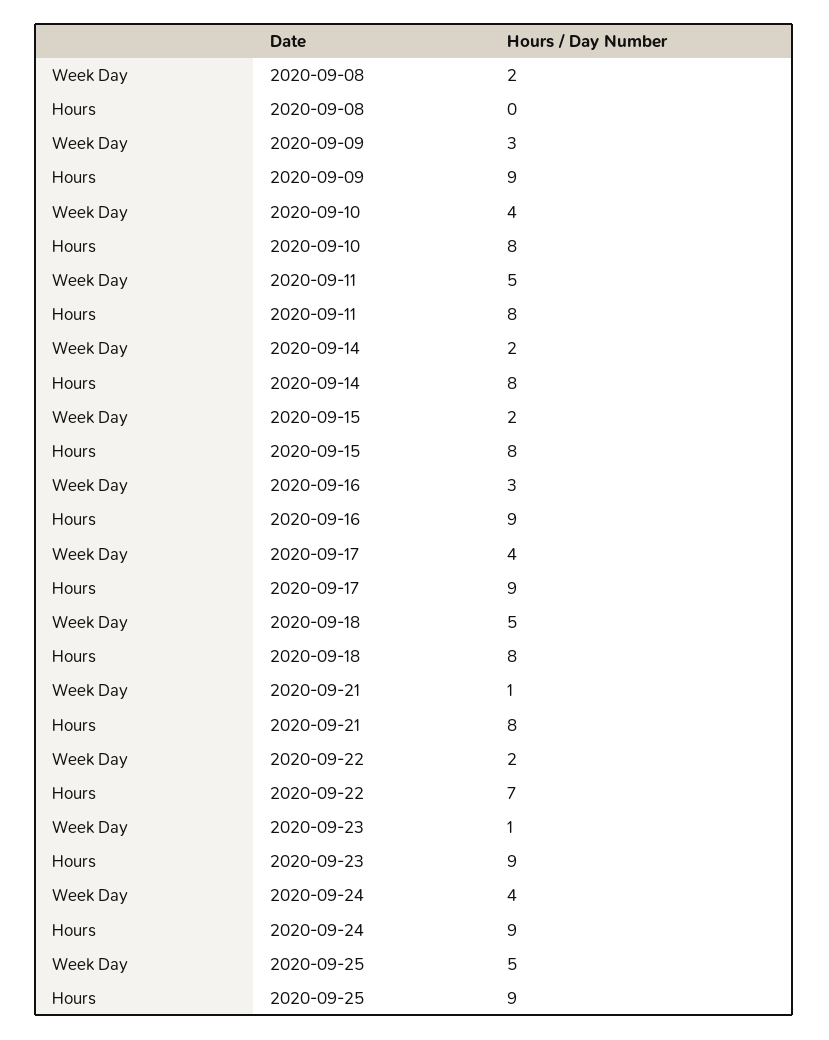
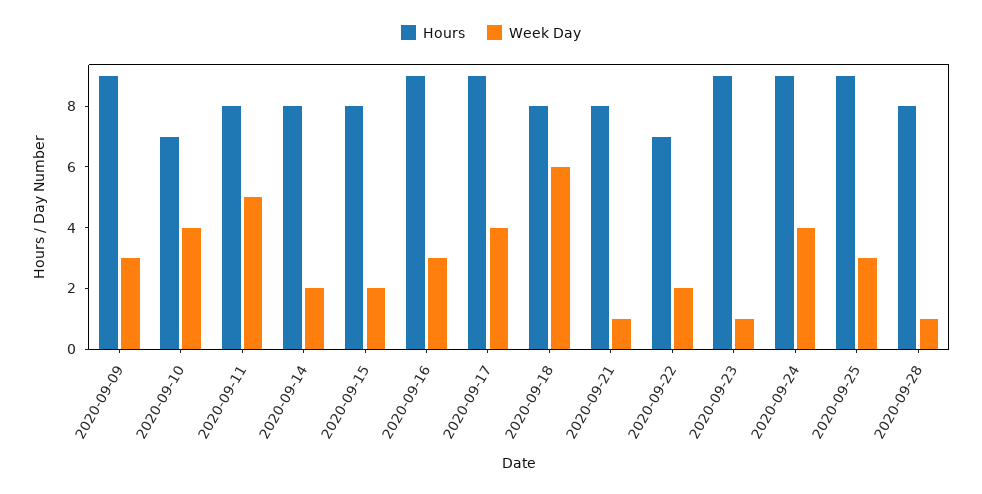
Week Day, 2020-09-08: 2 -> none
Hours, 2020-09-08: 0 -> none
Hours, 2020-09-10: 8 -> 7
Week Day, 2020-09-18: 5 -> 6
Week Day, 2020-09-25: 5 -> 3
Hours, 2020-09-28: none -> 8
Week Day, 2020-09-28: none -> 1

